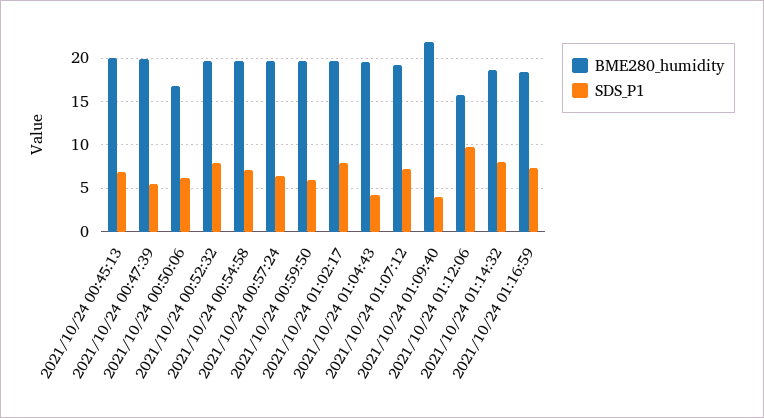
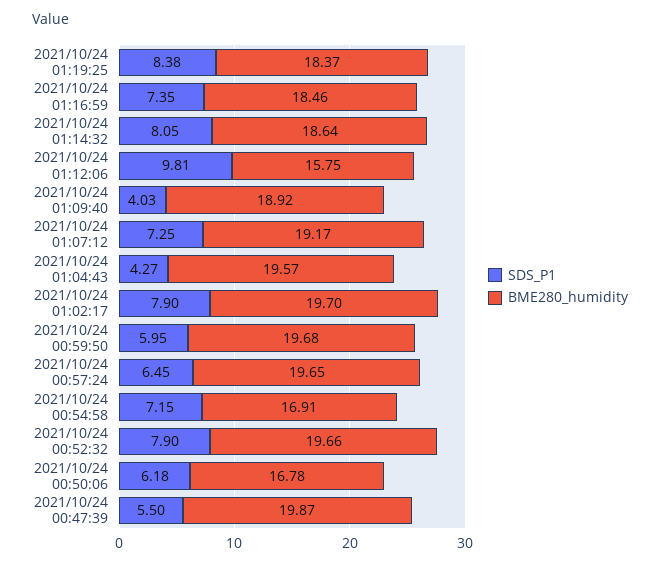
BME280_humidity, 2021/10/24 00:45:13: 20 -> none
SDS_P1, 2021/10/24 00:45:13: 7 -> none
BME280_humidity, 2021/10/24 00:54:58: 20 -> 16.91
BME280_humidity, 2021/10/24 01:09:40: 22 -> 18.92
SDS_P1, 2021/10/24 01:19:25: none -> 8.38
BME280_humidity, 2021/10/24 01:19:25: none -> 18.37

